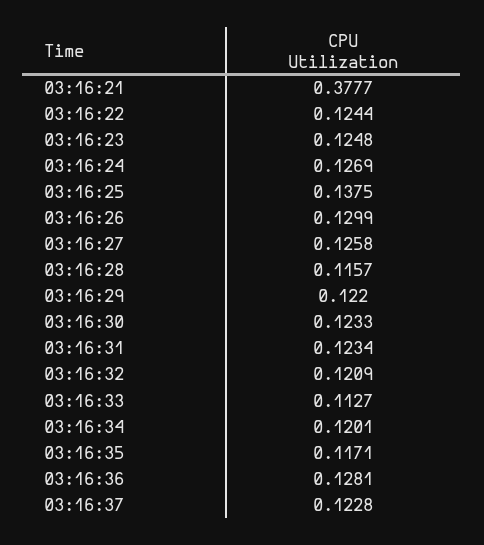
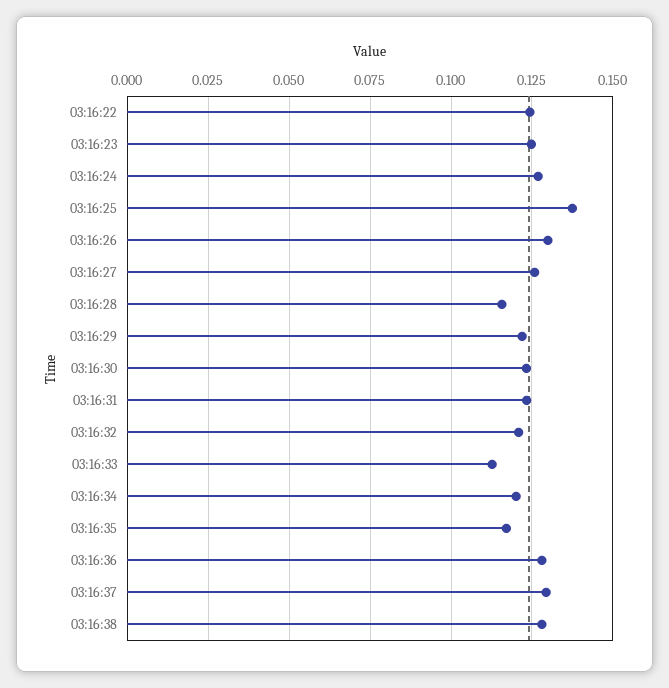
03:16:21: 0.3777 -> none
03:16:37: 0.1228 -> 0.13
03:16:38: none -> 0.1275

